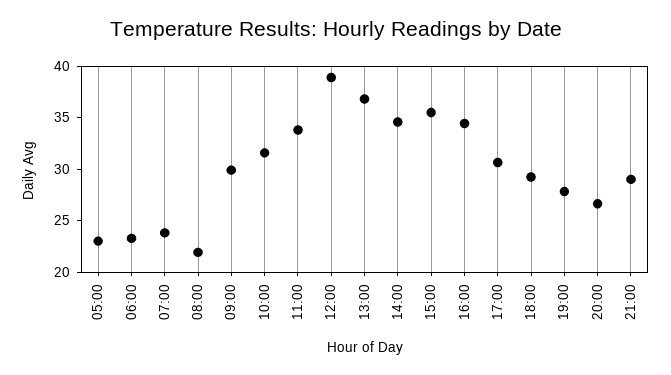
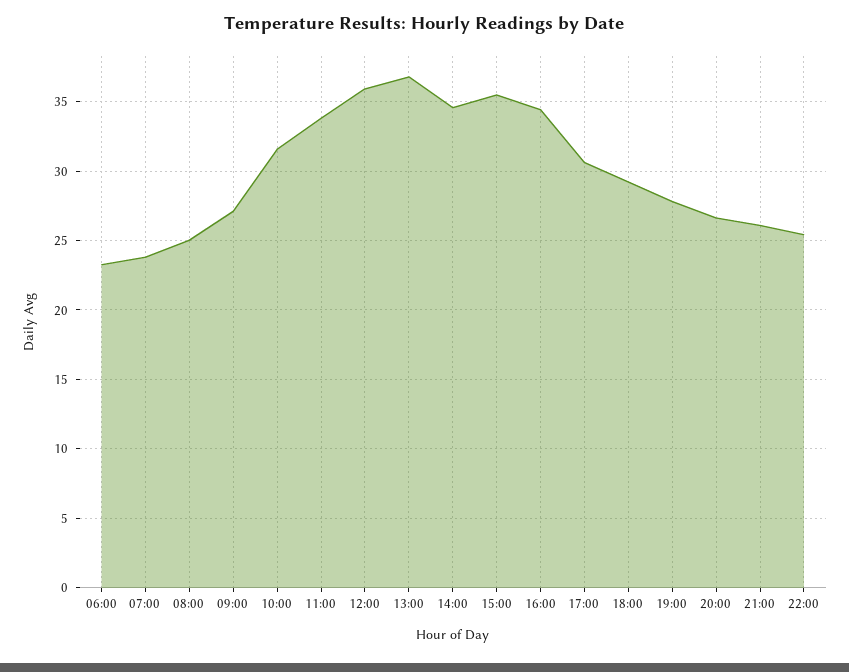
05:00: 23 -> none
08:00: 22 -> 25
09:00: 30 -> 27
12:00: 39 -> 36
21:00: 29 -> 26
22:00: none -> 25.5

